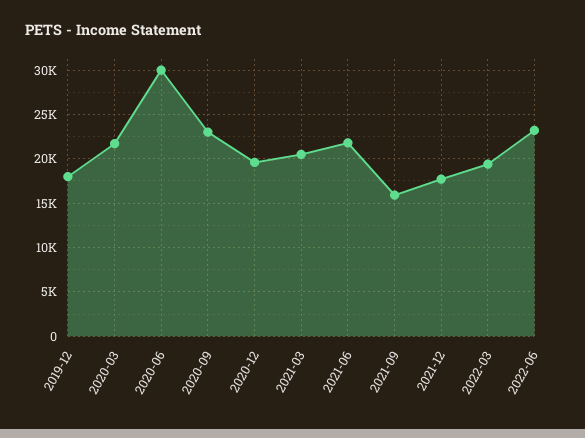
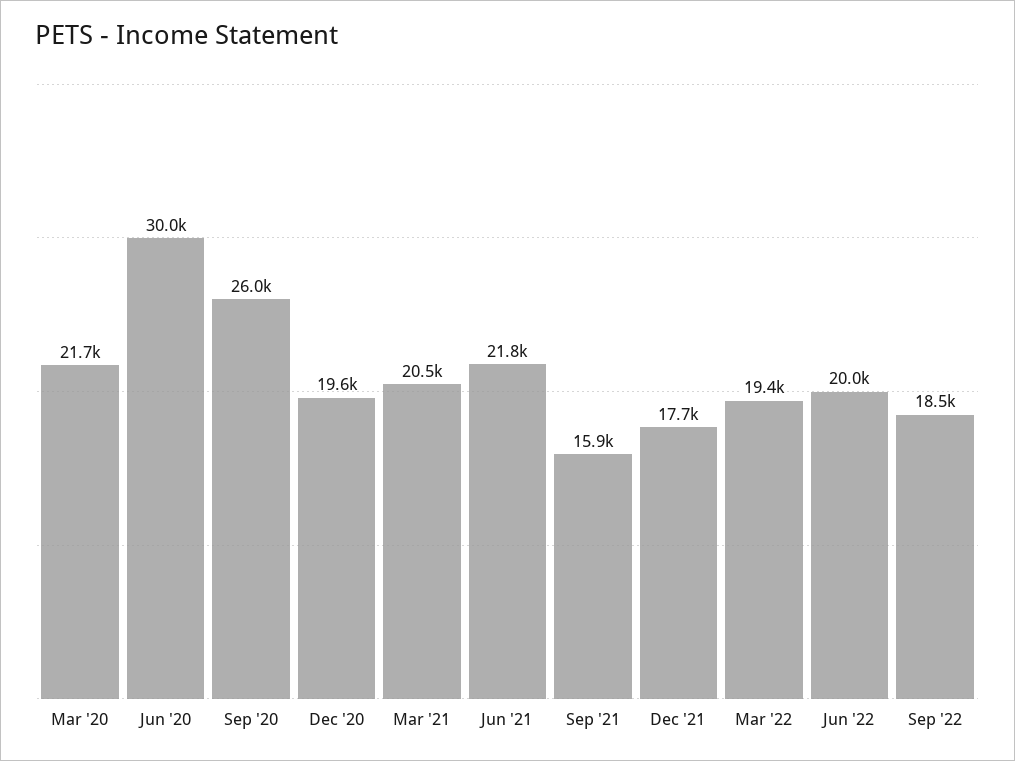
2019-12: 18000 -> none
2020-09: 23000 -> 26000
2022-06: 23000 -> 20000
Sep '22: none -> 18500

